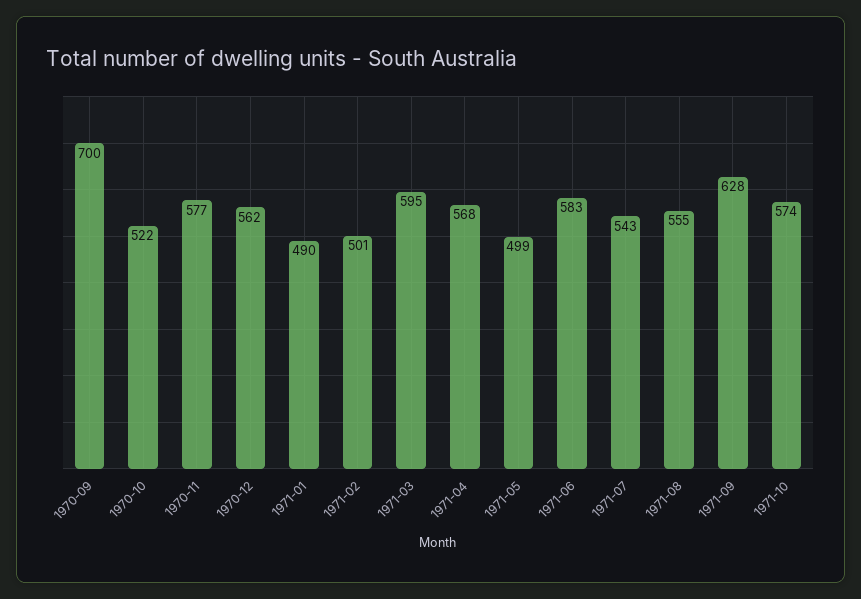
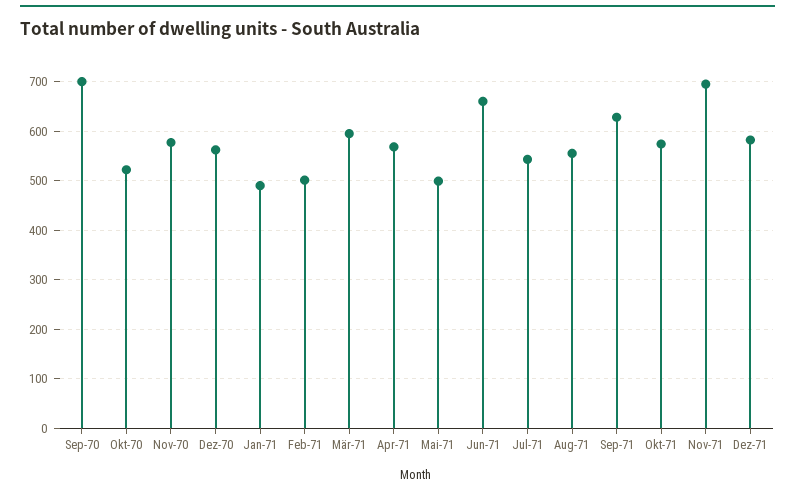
1971-06: 583 -> 660
Nov-71: none -> 700
Dez-71: none -> 580

